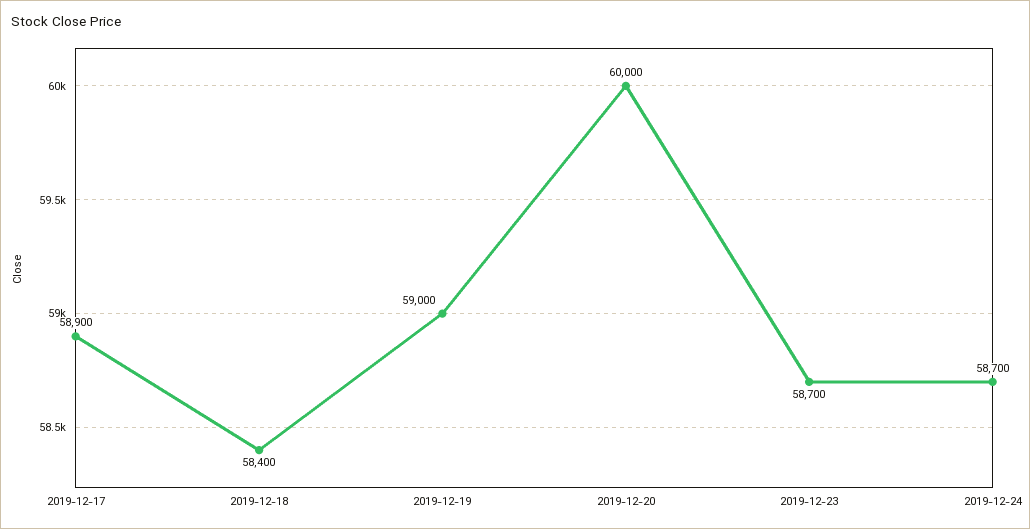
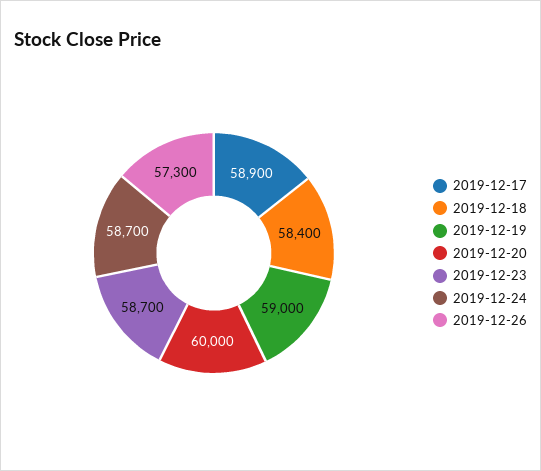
2019-12-26: none -> 57300

